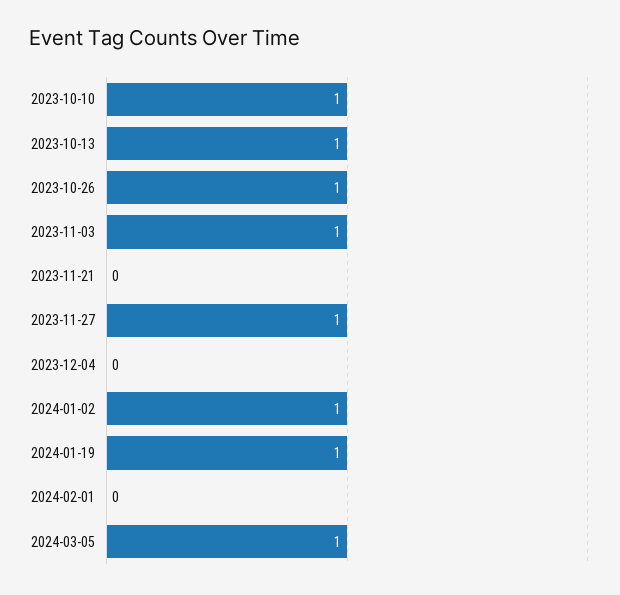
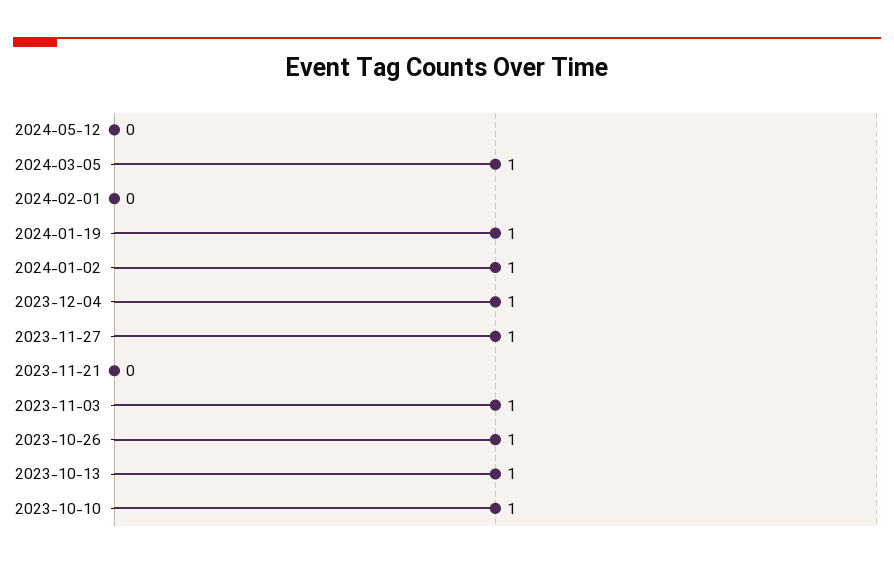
2023-12-04: 0 -> 1
2024-05-12: none -> 0

